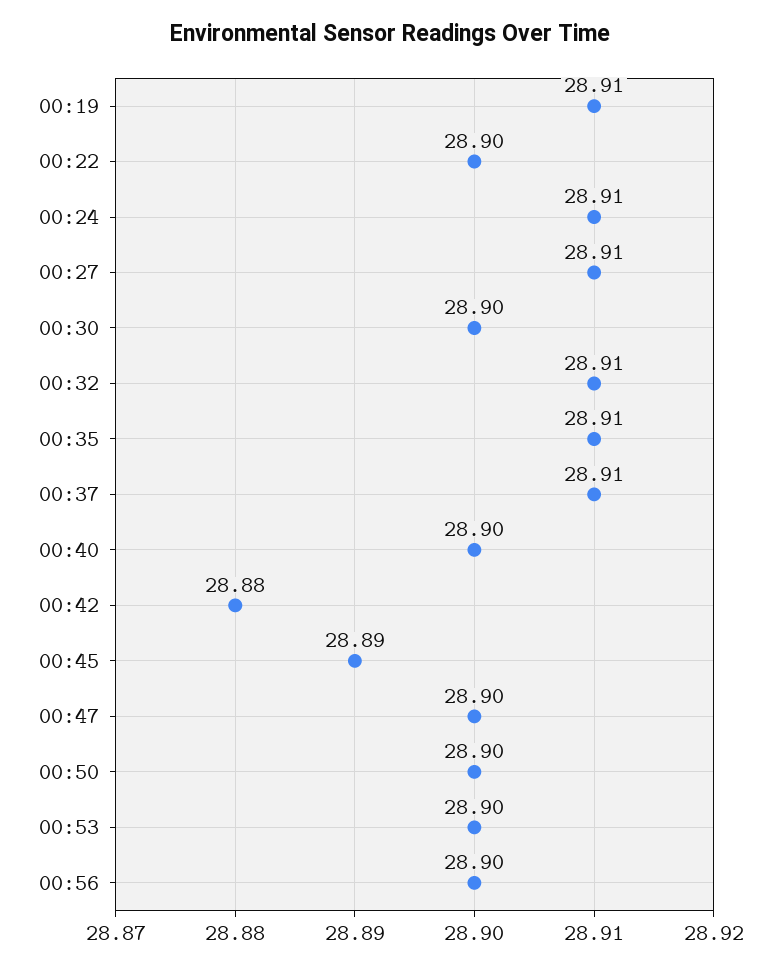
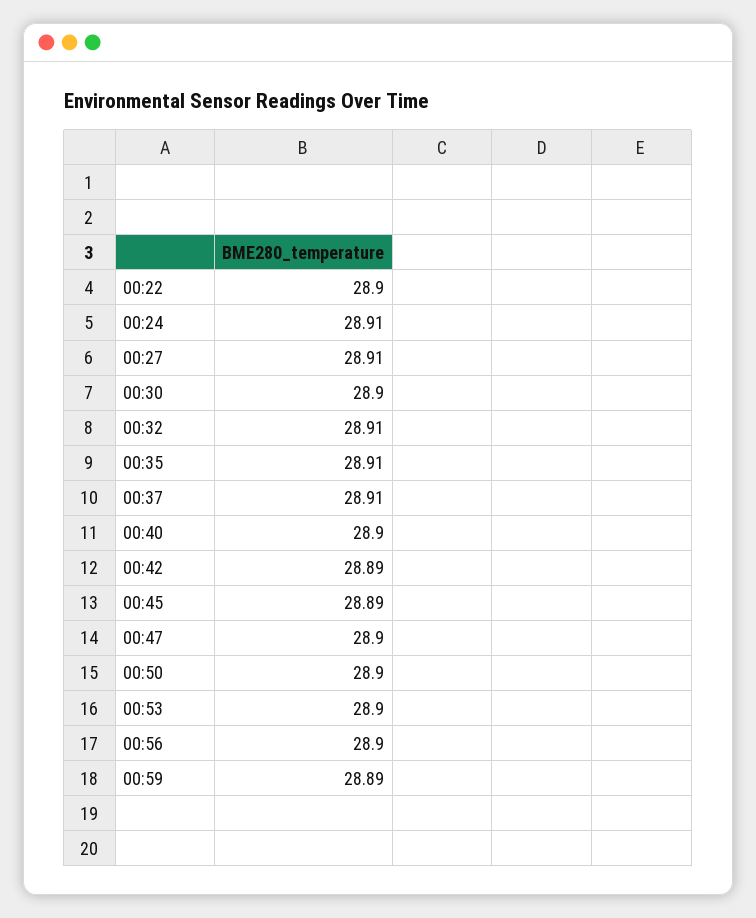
00:19: 28.91 -> none
00:42: 28.88 -> 28.89
00:59: none -> 28.89

